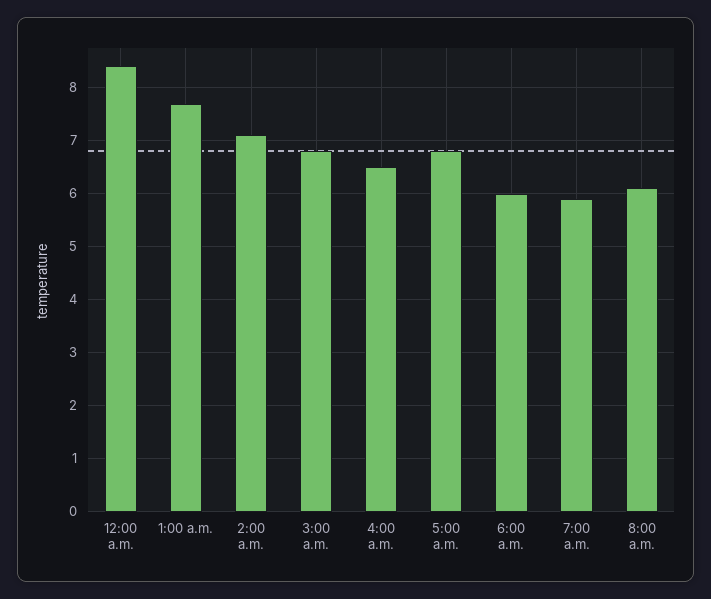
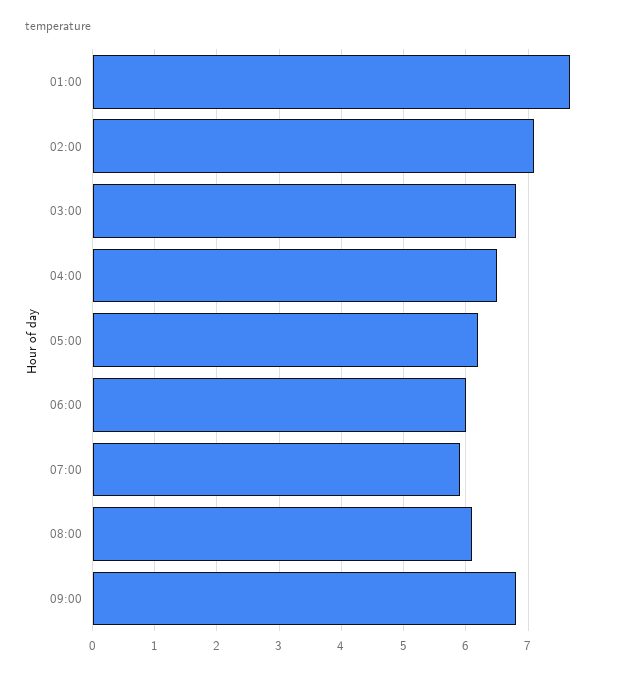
12:00 a.m.: 8.4 -> none
5:00 a.m.: 6.8 -> 6.2
09:00: none -> 6.8

